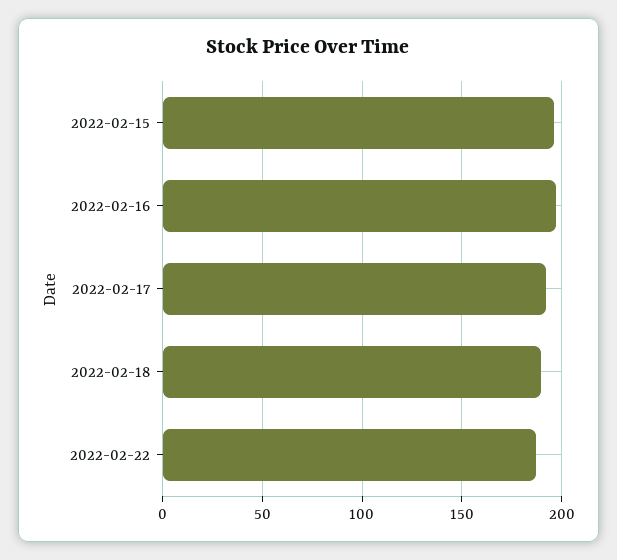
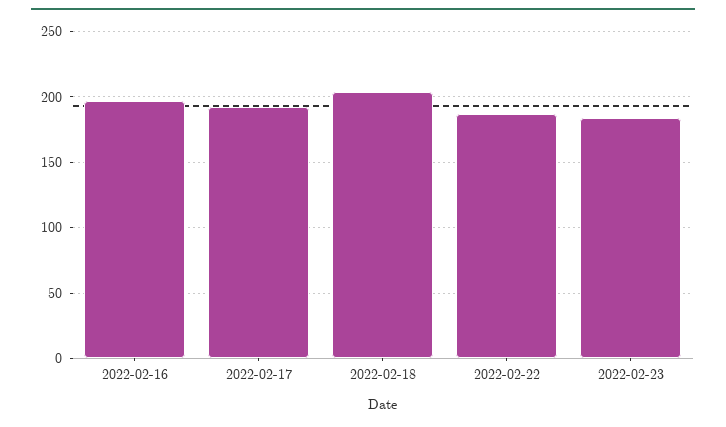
2022-02-15: 195 -> none
2022-02-18: 190 -> 205
2022-02-23: none -> 185

